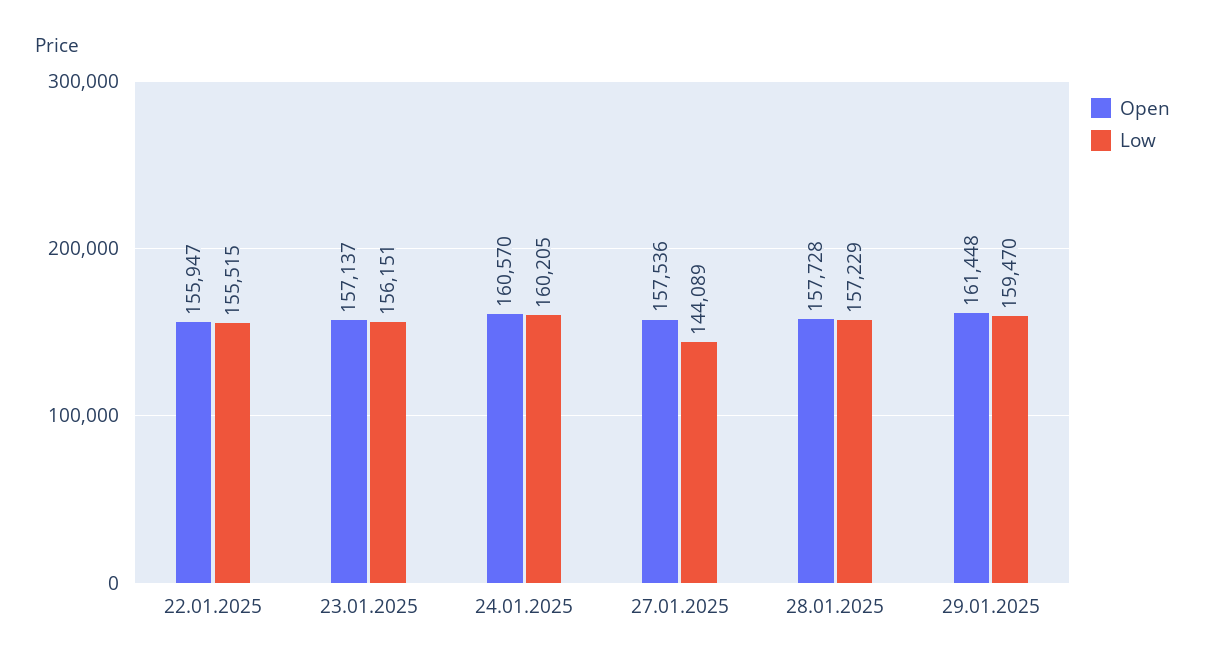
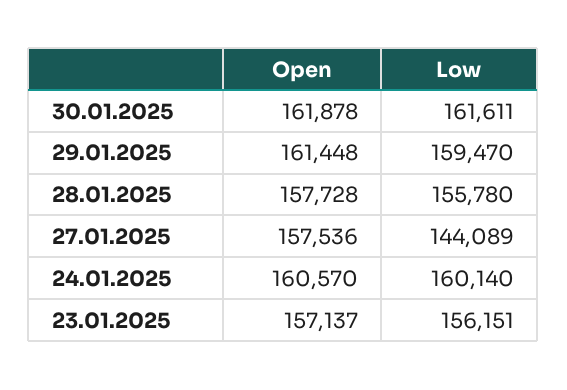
Open, 22.01.2025: 155947 -> none
Low, 22.01.2025: 155515 -> none
Low, 24.01.2025: 160205 -> 160140
Low, 28.01.2025: 157229 -> 155780
Open, 30.01.2025: none -> 161878
Low, 30.01.2025: none -> 161611

